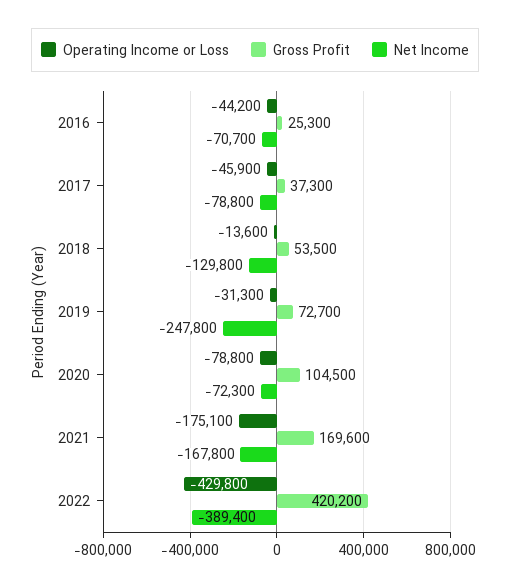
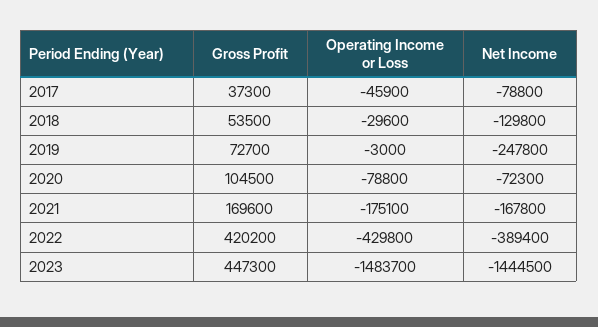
Operating Income or Loss, 2016: -44200 -> none
Gross Profit, 2016: 25300 -> none
Net Income, 2016: -70700 -> none
Operating Income or Loss, 2018: -13600 -> -29600
Operating Income or Loss, 2019: -31300 -> -3000
Gross Profit, 2023: none -> 447300
Operating Income or Loss, 2023: none -> -1483700
Net Income, 2023: none -> -1444500

